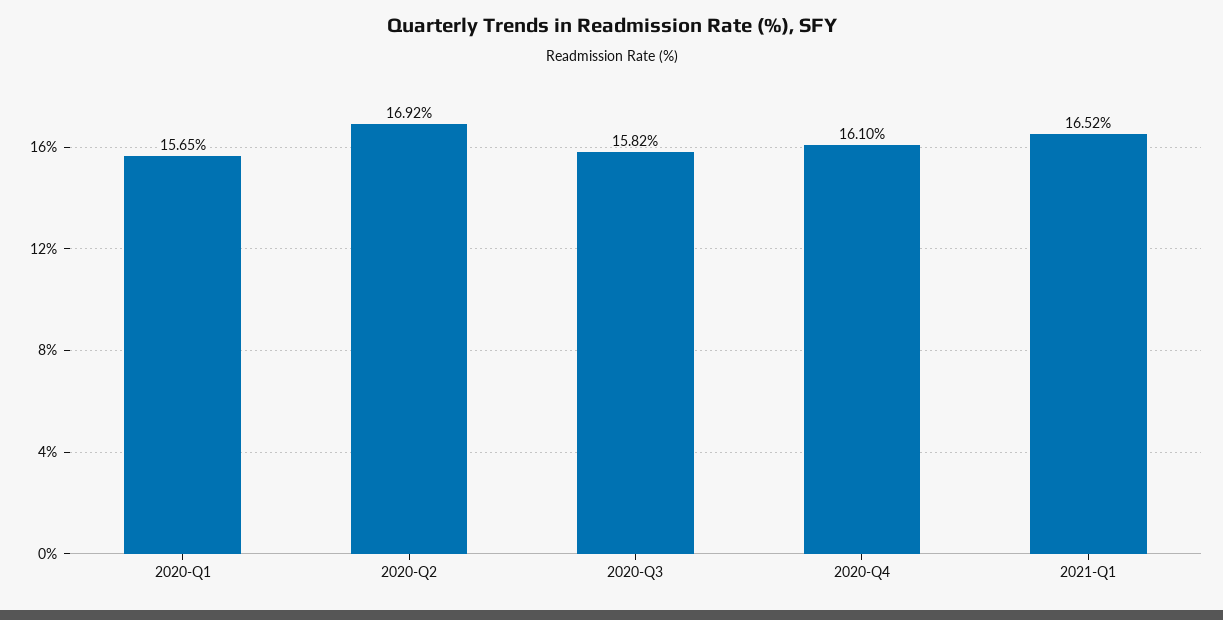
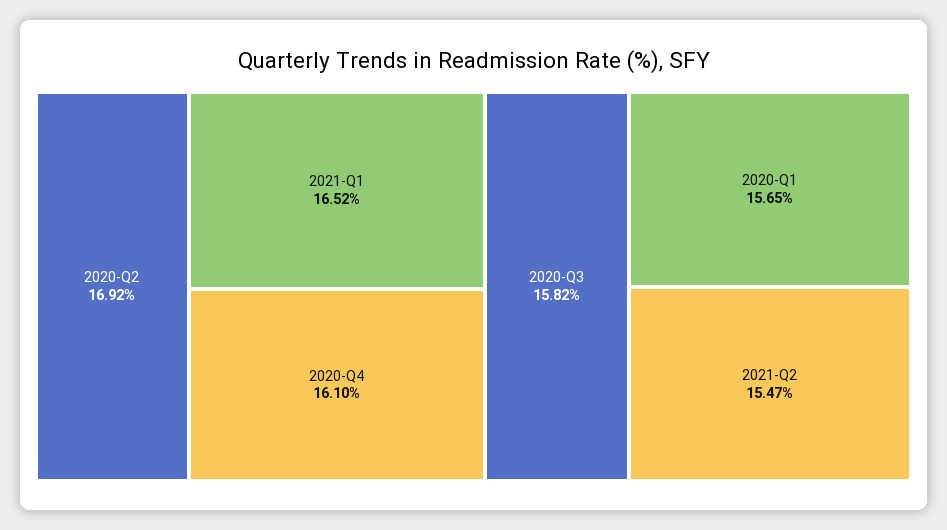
2021-Q2: none -> 15.47

